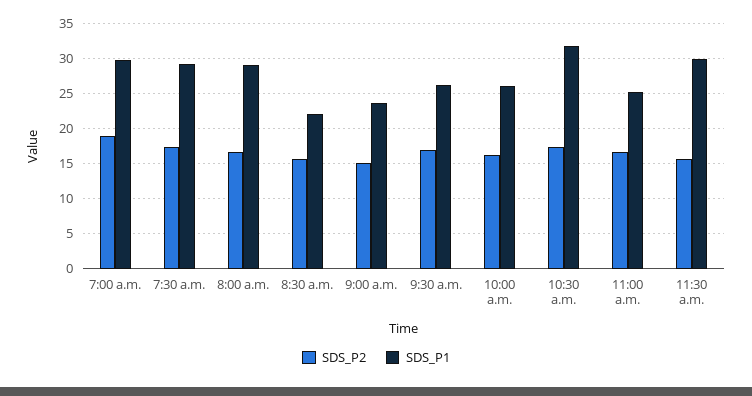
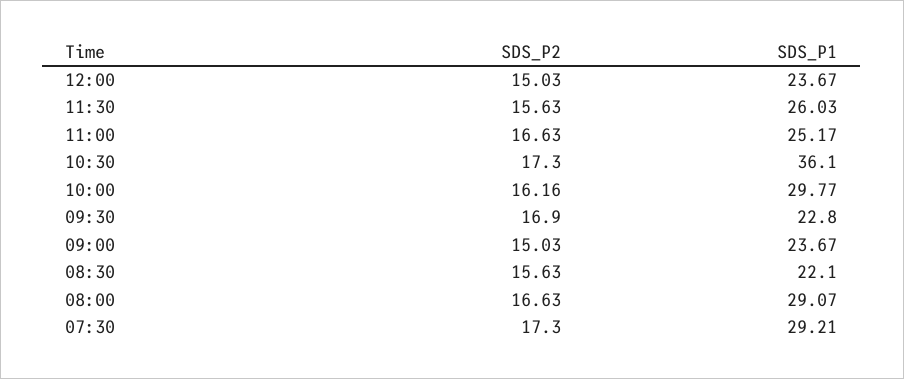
SDS_P2, 7:00 a.m.: 19 -> none
SDS_P1, 7:00 a.m.: 30 -> none
SDS_P1, 9:30 a.m.: 26 -> 22.8
SDS_P1, 10:00 a.m.: 26 -> 29.77
SDS_P1, 10:30 a.m.: 32 -> 36.1
SDS_P1, 11:30 a.m.: 30 -> 26.03
SDS_P2, 12:00: none -> 15.03
SDS_P1, 12:00: none -> 23.67

